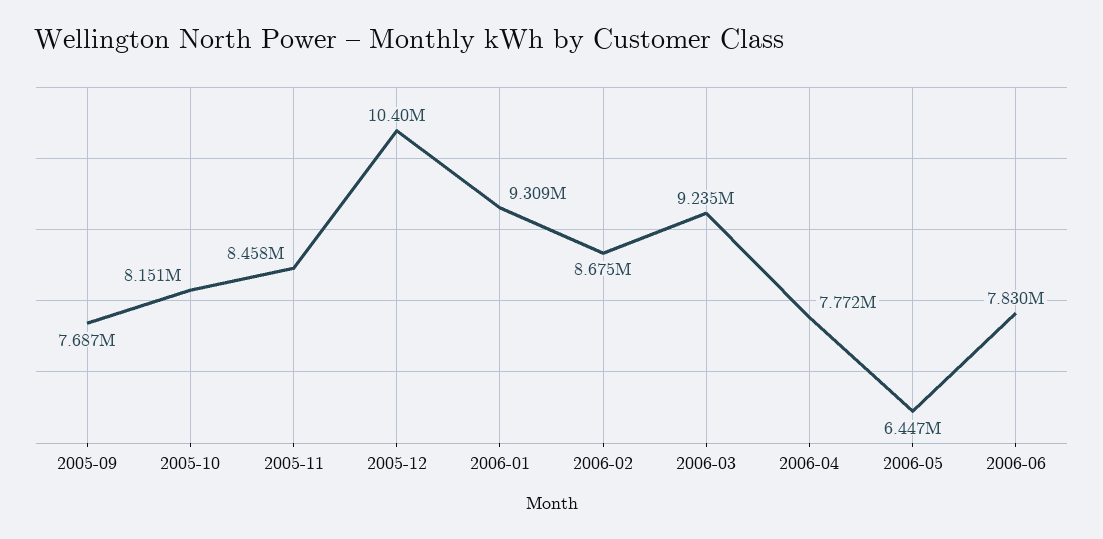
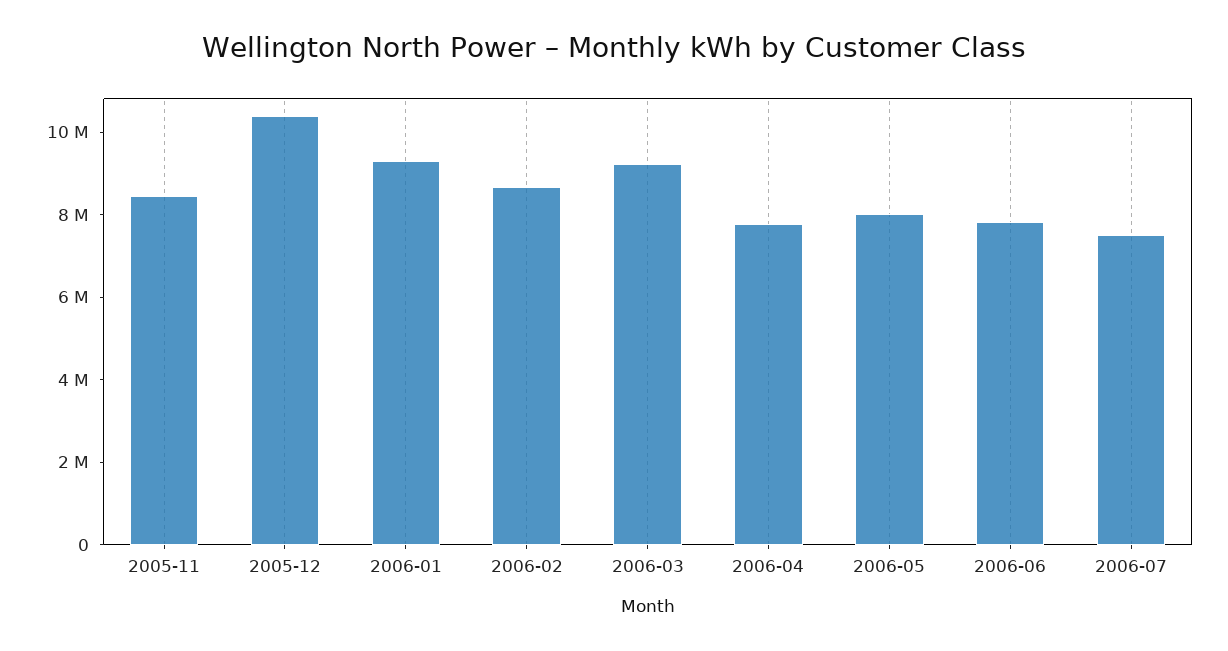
2005-09: 7687000 -> none
2005-10: 8151000 -> none
2006-05: 6447000 -> 8000000
2006-07: none -> 7500000

